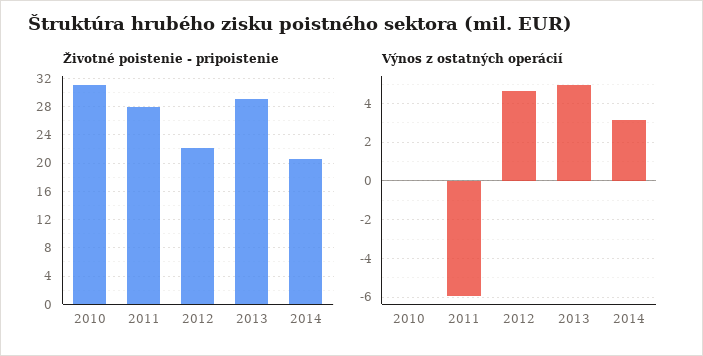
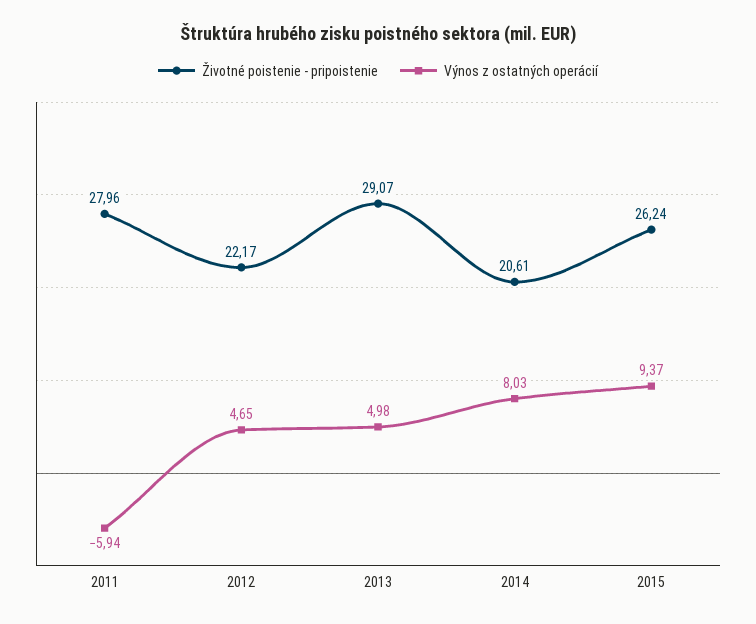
Životné poistenie - pripoistenie, 2010: 31 -> none
Výnos z ostatných operácií, 2010: 0 -> none
Výnos z ostatných operácií, 2014: 3 -> 8.03
Životné poistenie - pripoistenie, 2015: none -> 26.24
Výnos z ostatných operácií, 2015: none -> 9.37

